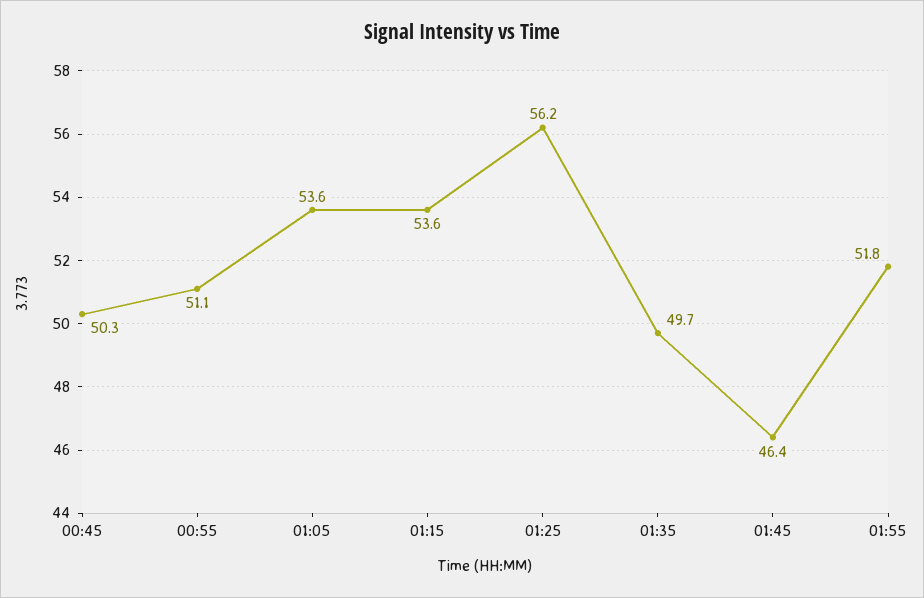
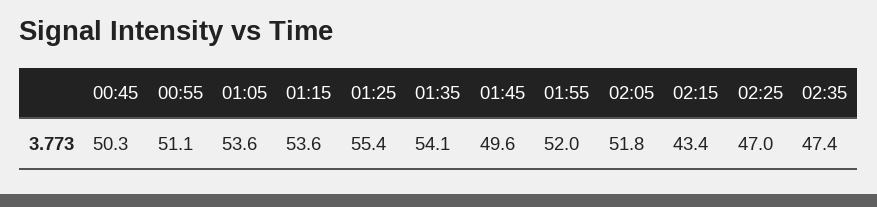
01:25: 56.2 -> 55.4
01:35: 49.7 -> 54.1
01:45: 46.4 -> 49.6
01:55: 51.8 -> 52
02:05: none -> 51.8
02:15: none -> 43.4
02:25: none -> 47
02:35: none -> 47.4

